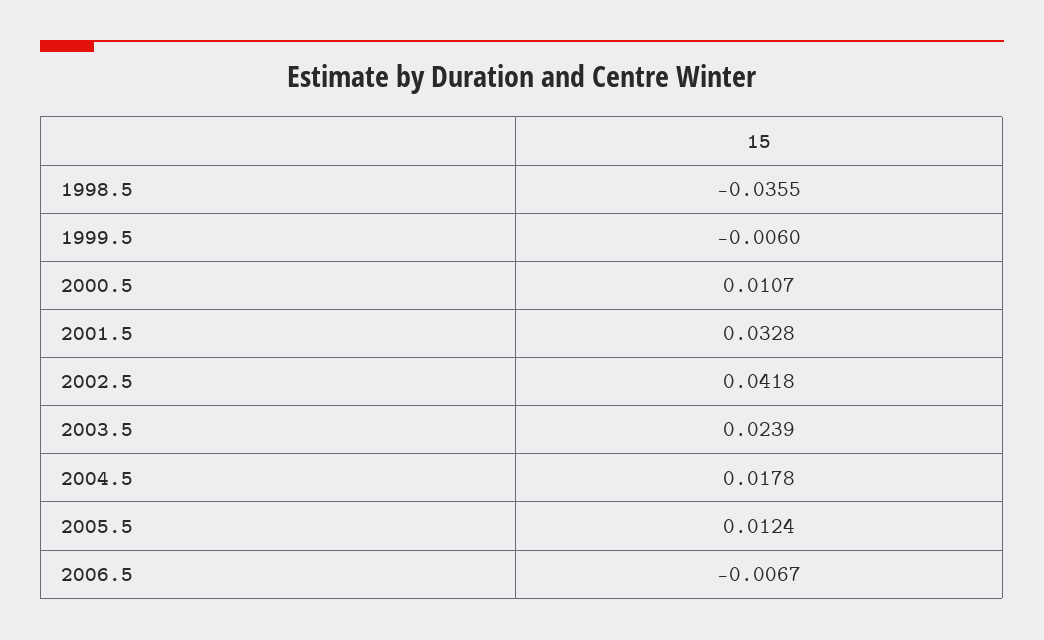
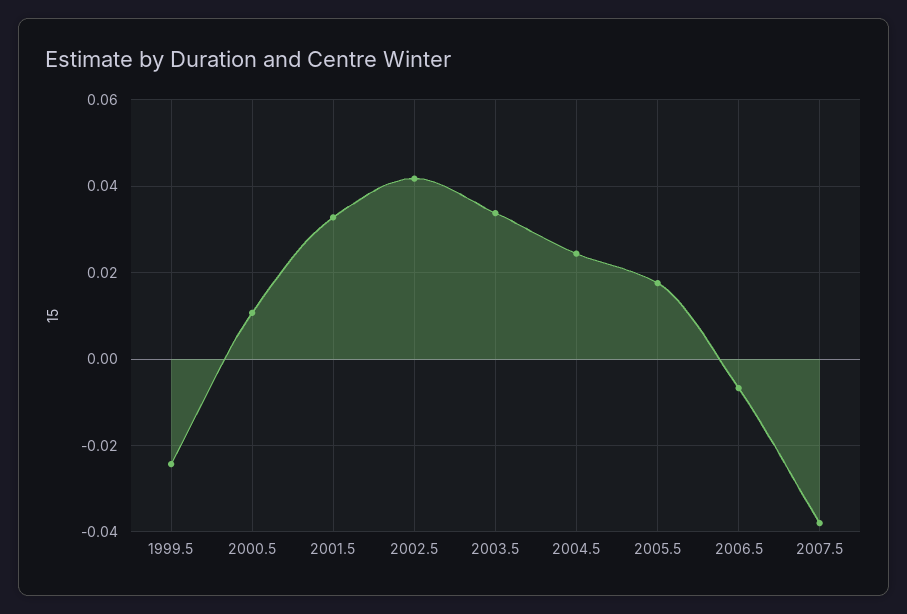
1998.5: -0.0355 -> none
1999.5: -0.006 -> -0.024
2003.5: 0.0239 -> 0.034
2004.5: 0.0178 -> 0.024
2005.5: 0.0124 -> 0.018
2007.5: none -> -0.038

